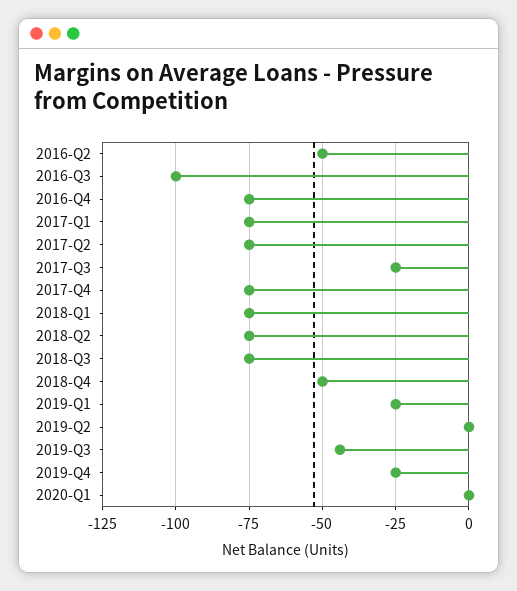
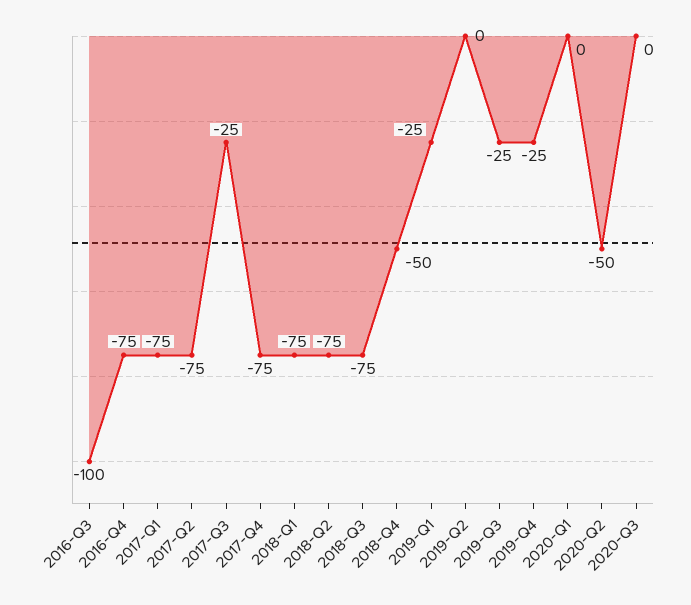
2016-Q2: -50 -> none
2019-Q3: -45 -> -25
2020-Q2: none -> -50
2020-Q3: none -> 0

